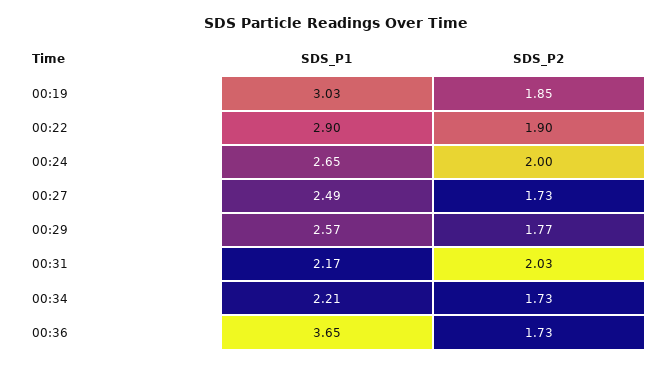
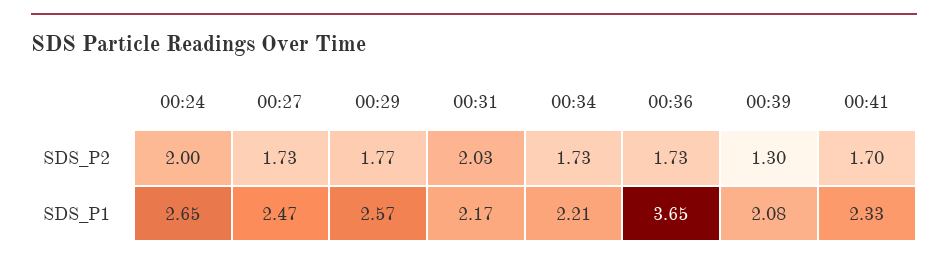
SDS_P1, 00:19: 3.03 -> none
SDS_P2, 00:19: 1.85 -> none
SDS_P1, 00:22: 2.9 -> none
SDS_P2, 00:22: 1.9 -> none
SDS_P1, 00:27: 2.49 -> 2.47
SDS_P2, 00:39: none -> 1.3
SDS_P2, 00:41: none -> 1.7
SDS_P1, 00:39: none -> 2.08
SDS_P1, 00:41: none -> 2.33

